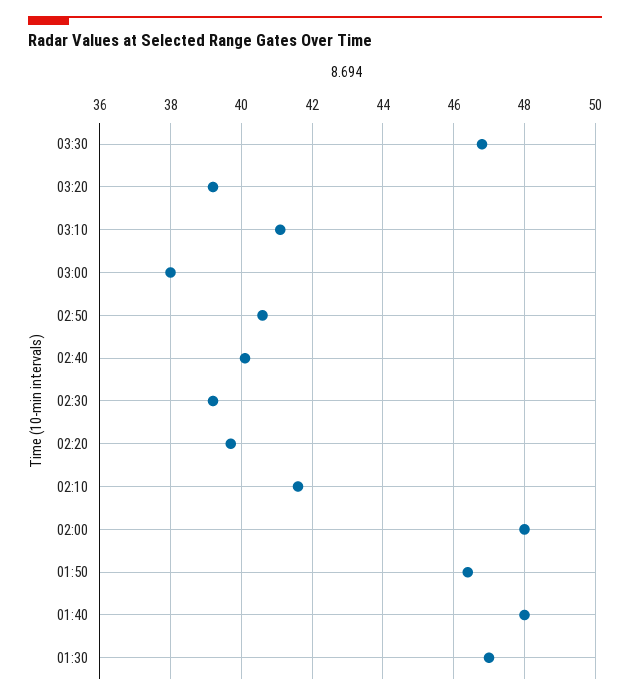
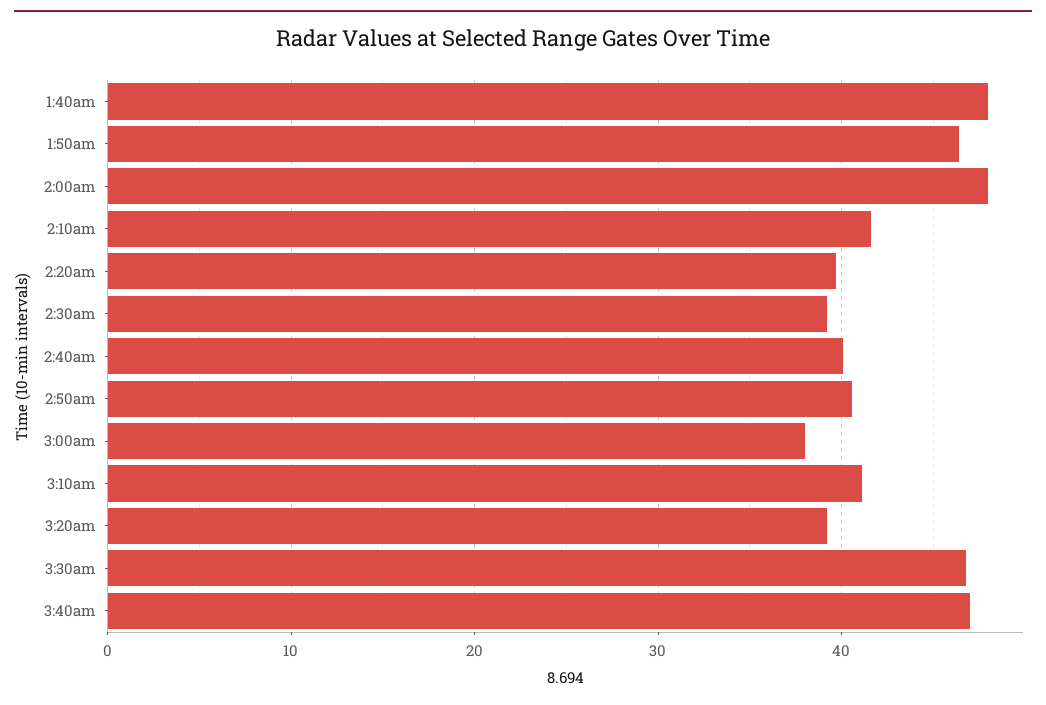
01:30: 47 -> none
3:40am: none -> 47

